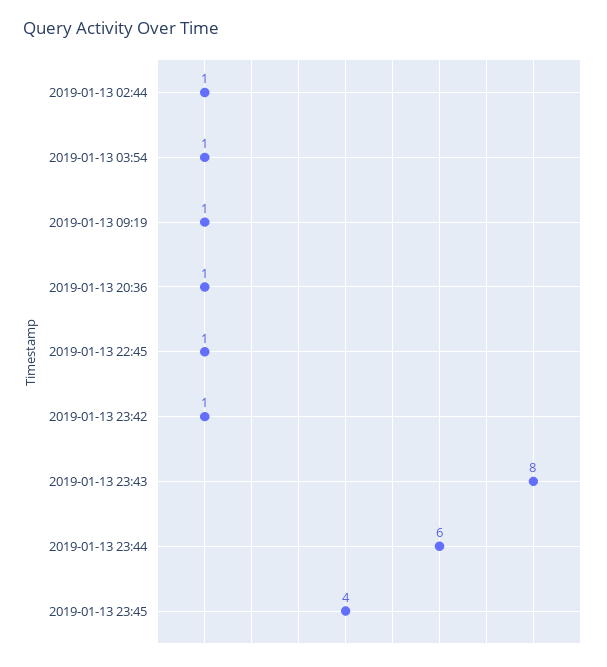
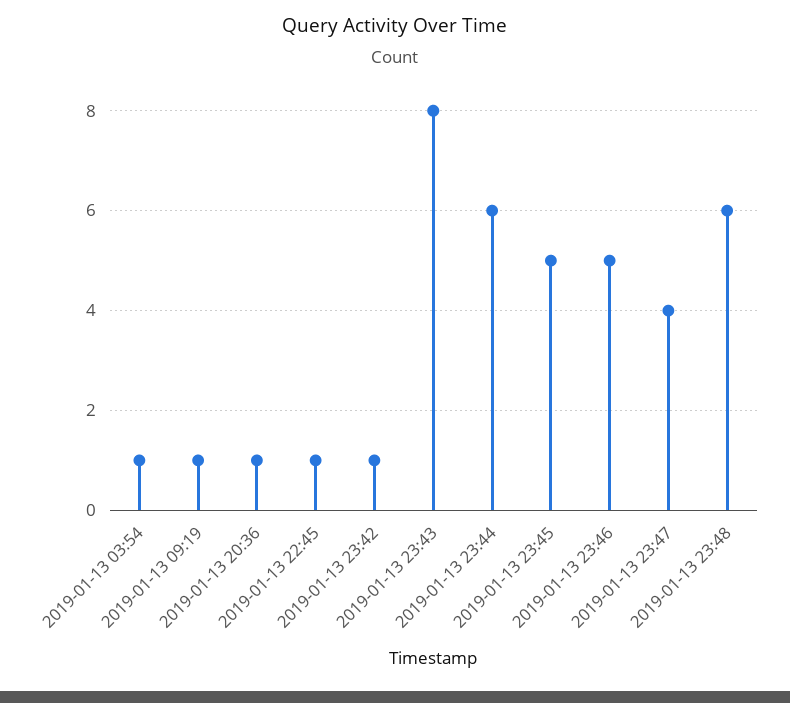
2019-01-13 02:44: 1 -> none
2019-01-13 23:45: 4 -> 5
2019-01-13 23:46: none -> 5
2019-01-13 23:47: none -> 4
2019-01-13 23:48: none -> 6

